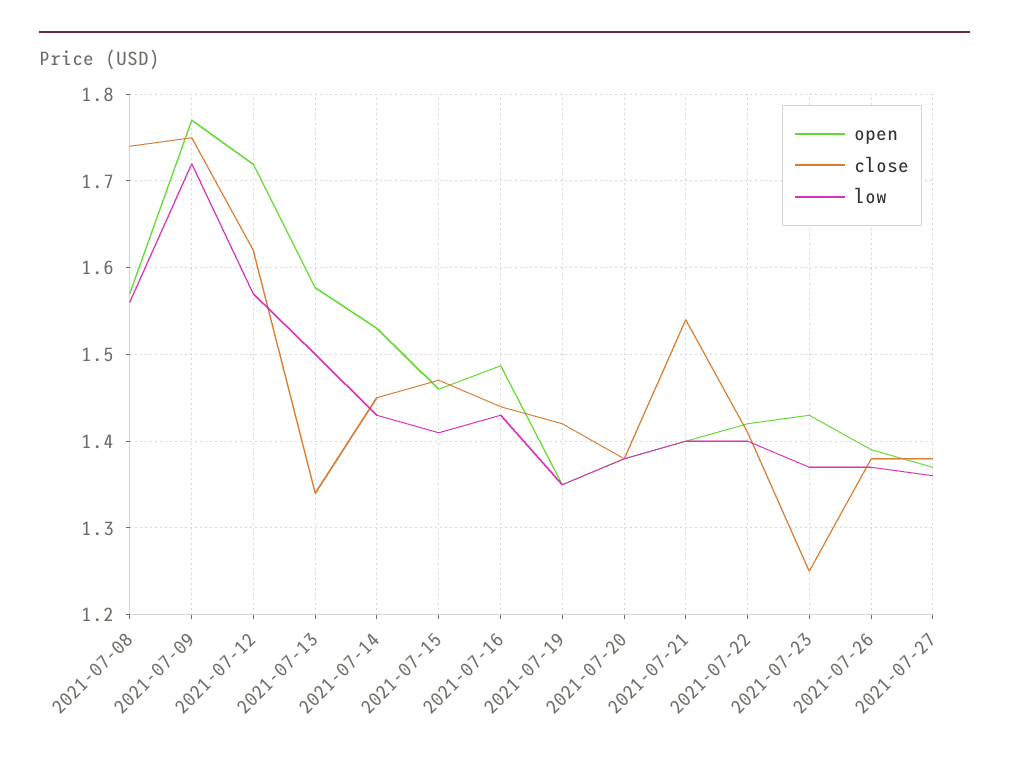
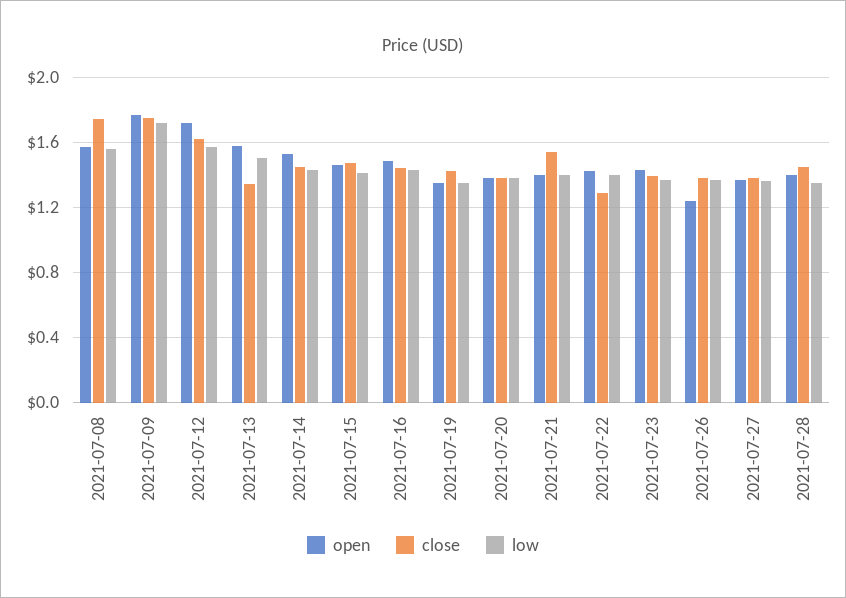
close, 2021-07-22: 1.41 -> 1.3
close, 2021-07-23: 1.25 -> 1.4
open, 2021-07-26: 1.39 -> 1.25
open, 2021-07-28: none -> 1.4
close, 2021-07-28: none -> 1.45
low, 2021-07-28: none -> 1.35

